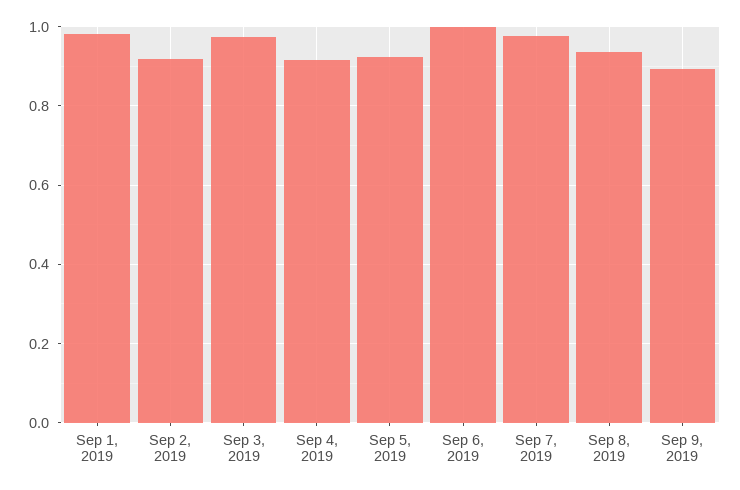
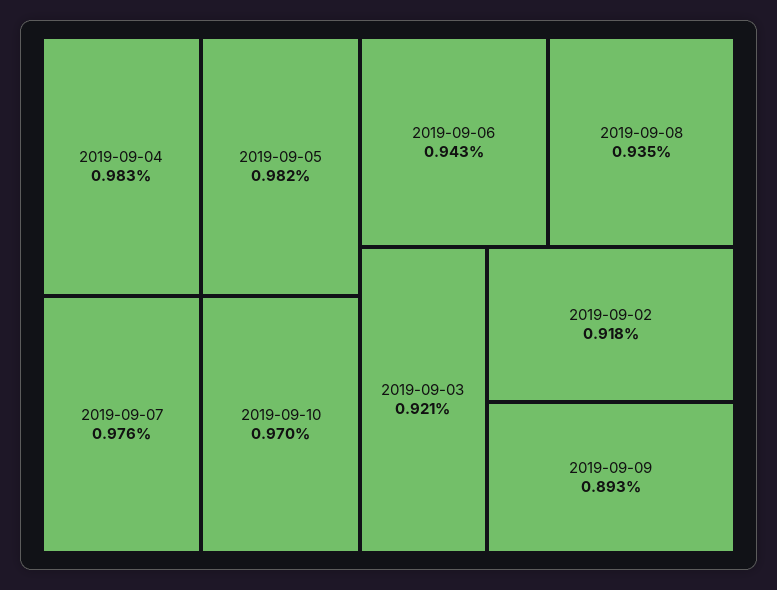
Sep 1, 2019: 0.98 -> none
Sep 3, 2019: 0.98 -> 0.921
Sep 4, 2019: 0.92 -> 0.983
Sep 5, 2019: 0.92 -> 0.982
Sep 6, 2019: 1 -> 0.943
2019-09-10: none -> 0.97

